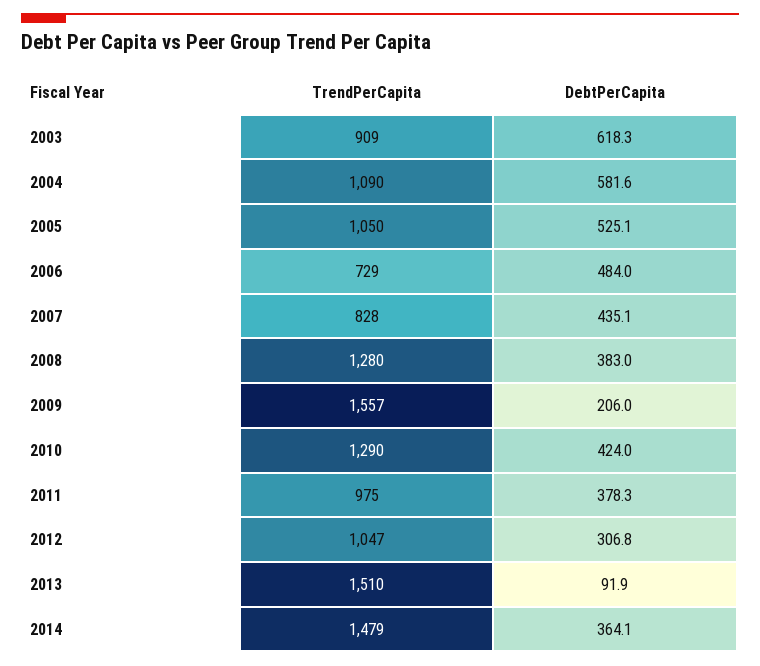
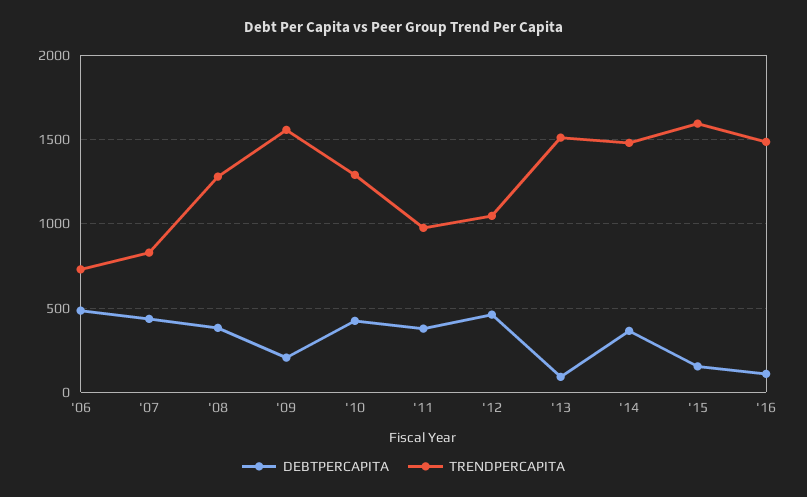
TrendPerCapita, 2003: 909 -> none
DebtPerCapita, 2003: 618.3 -> none
TrendPerCapita, 2004: 1090 -> none
DebtPerCapita, 2004: 581.6 -> none
TrendPerCapita, 2005: 1050 -> none
DebtPerCapita, 2005: 525.1 -> none
DebtPerCapita, 2012: 306.8 -> 450
DebtPerCapita, '15: none -> 150
TrendPerCapita, '15: none -> 1600
DebtPerCapita, '16: none -> 100
TrendPerCapita, '16: none -> 1500

